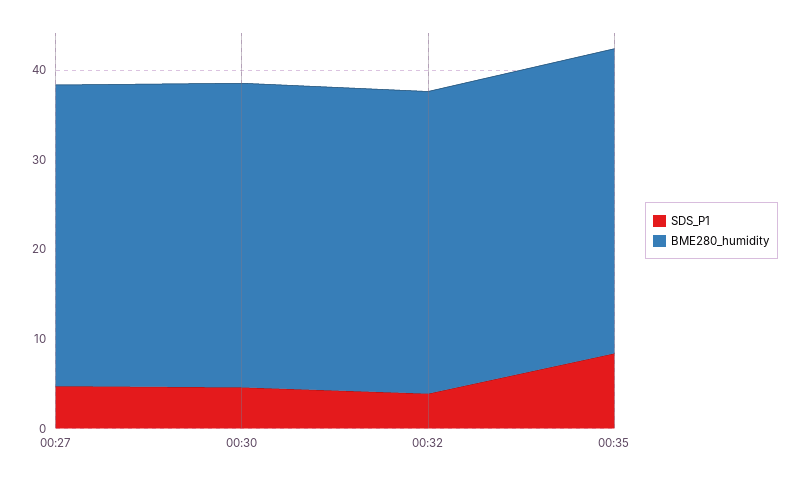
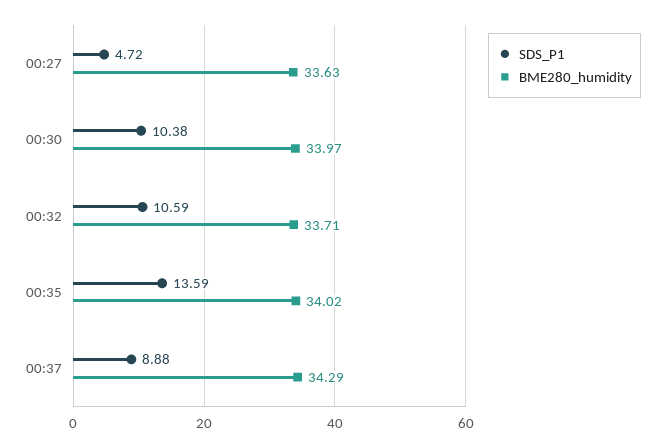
SDS_P1, 00:30: 4 -> 10.38
SDS_P1, 00:32: 4 -> 10.59
SDS_P1, 00:35: 8 -> 13.59
SDS_P1, 00:37: none -> 8.88
BME280_humidity, 00:37: none -> 34.29

